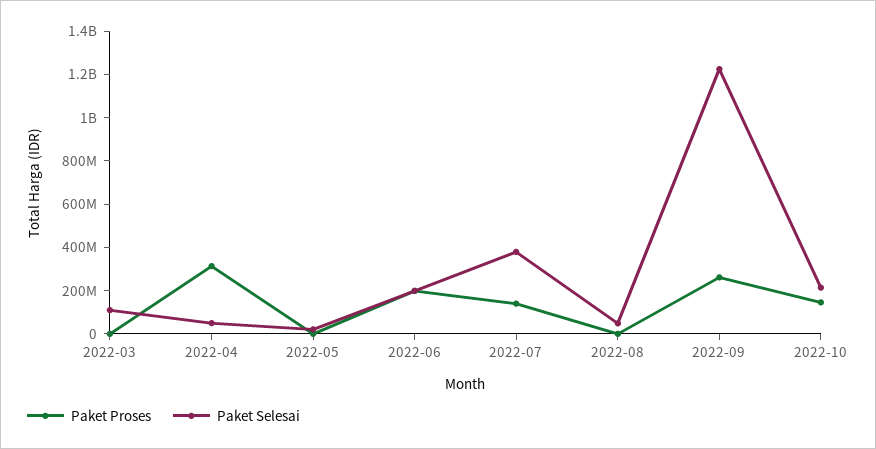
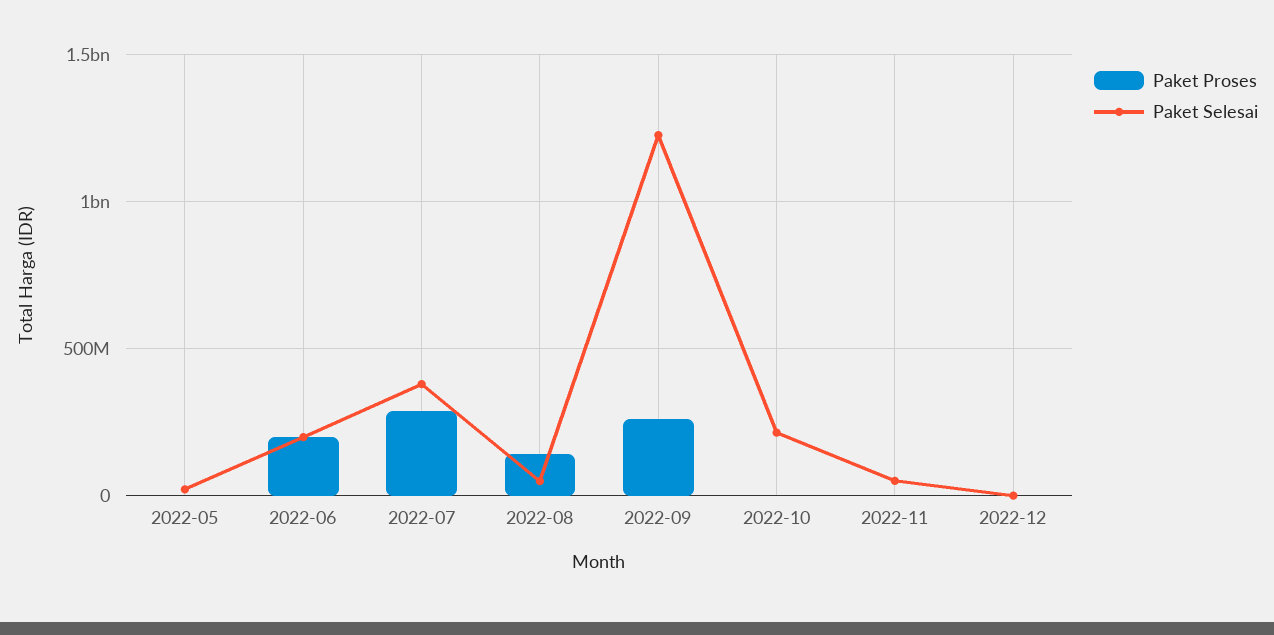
Paket Proses, 2022-03: 0 -> none
Paket Selesai, 2022-03: 100000000 -> none
Paket Proses, 2022-04: 300000000 -> none
Paket Selesai, 2022-04: 50000000 -> none
Paket Proses, 2022-07: 150000000 -> 300000000
Paket Proses, 2022-08: 0 -> 150000000
Paket Proses, 2022-10: 150000000 -> 0
Paket Proses, 2022-11: none -> 0
Paket Selesai, 2022-11: none -> 50000000
Paket Proses, 2022-12: none -> 0
Paket Selesai, 2022-12: none -> 0

